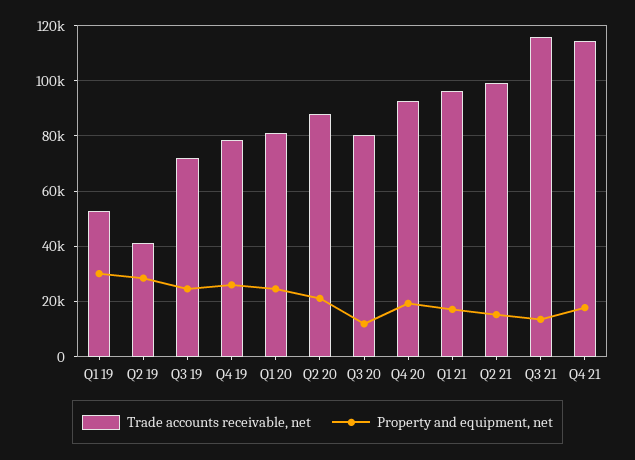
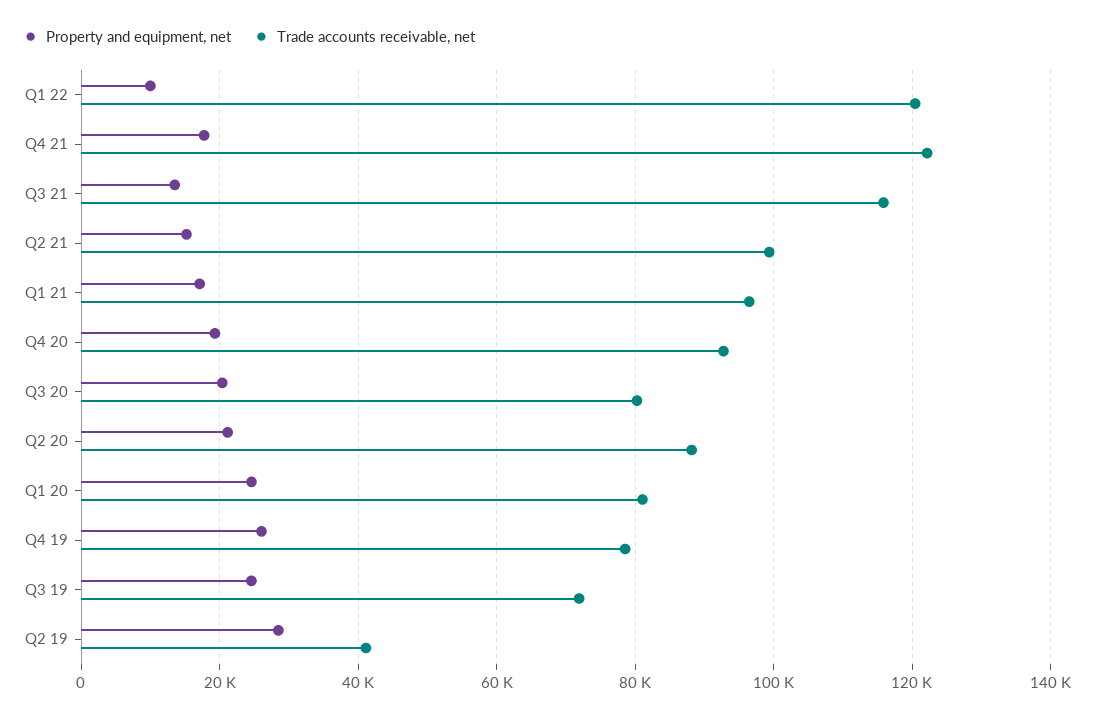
Trade accounts receivable, net, Q1 19: 52500 -> none
Property and equipment, net, Q1 19: 30000 -> none
Property and equipment, net, Q3 20: 12500 -> 20000
Trade accounts receivable, net, Q4 21: 115000 -> 122000
Property and equipment, net, Q1 22: none -> 10000
Trade accounts receivable, net, Q1 22: none -> 120000

